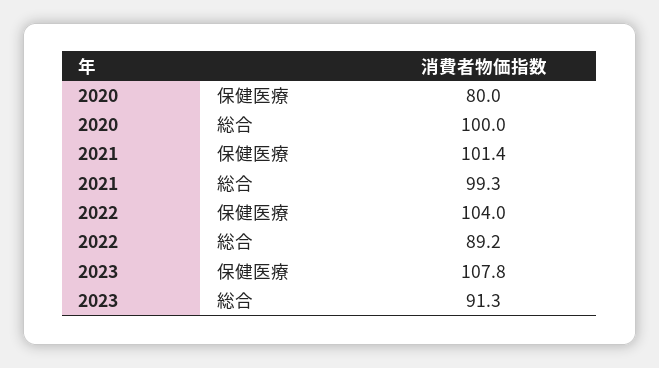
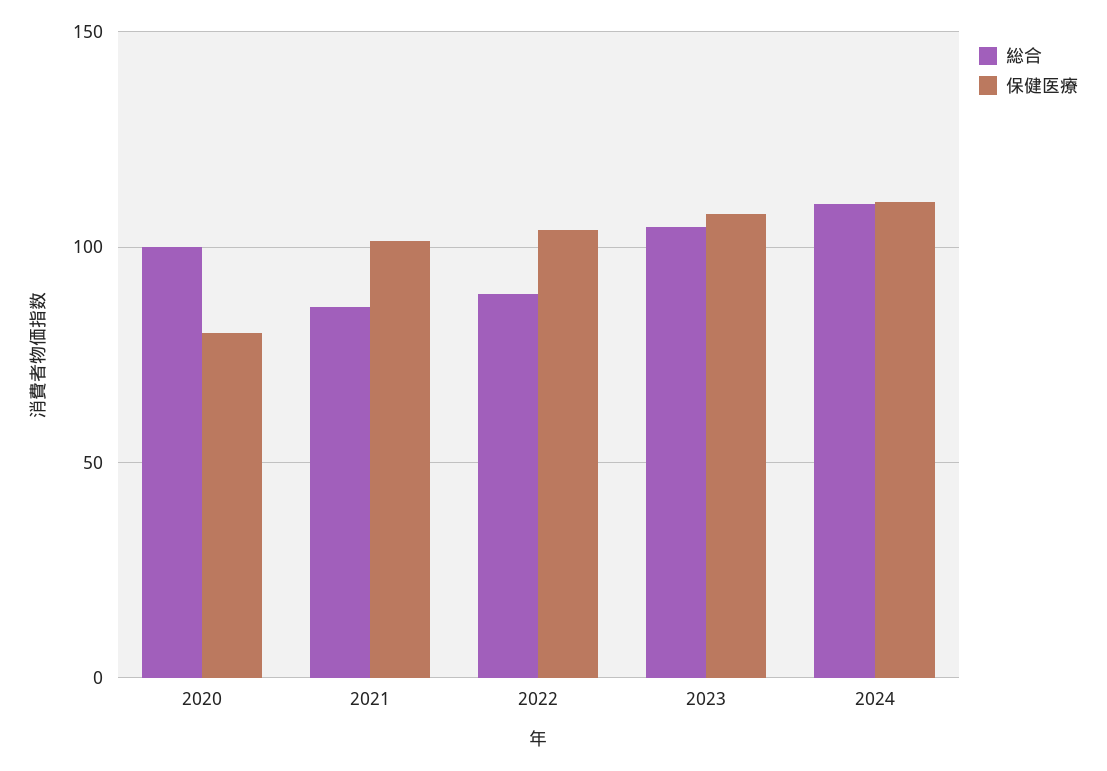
総合, 2021: 99.3 -> 85
総合, 2023: 91.3 -> 105
総合, 2024: none -> 110
保健医療, 2024: none -> 110

